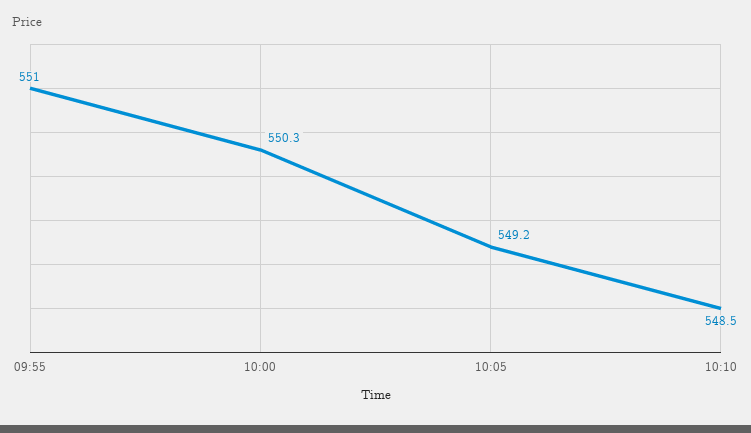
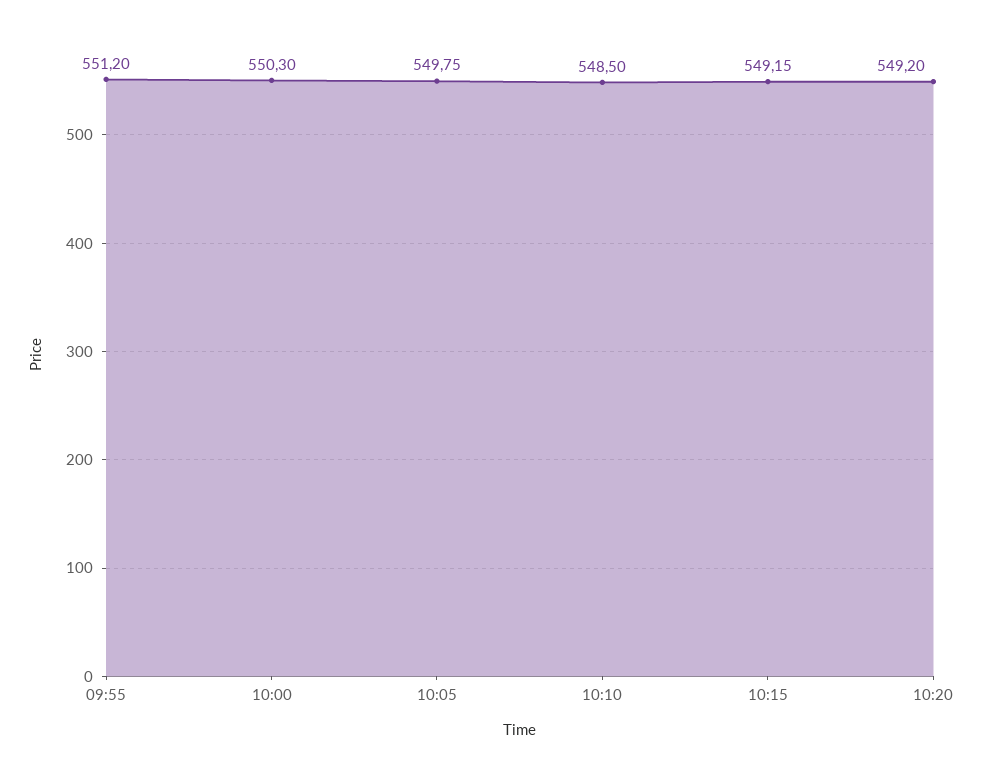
09:55: 551 -> 551.2
10:05: 549.2 -> 549.75
10:15: none -> 549.15
10:20: none -> 549.2

